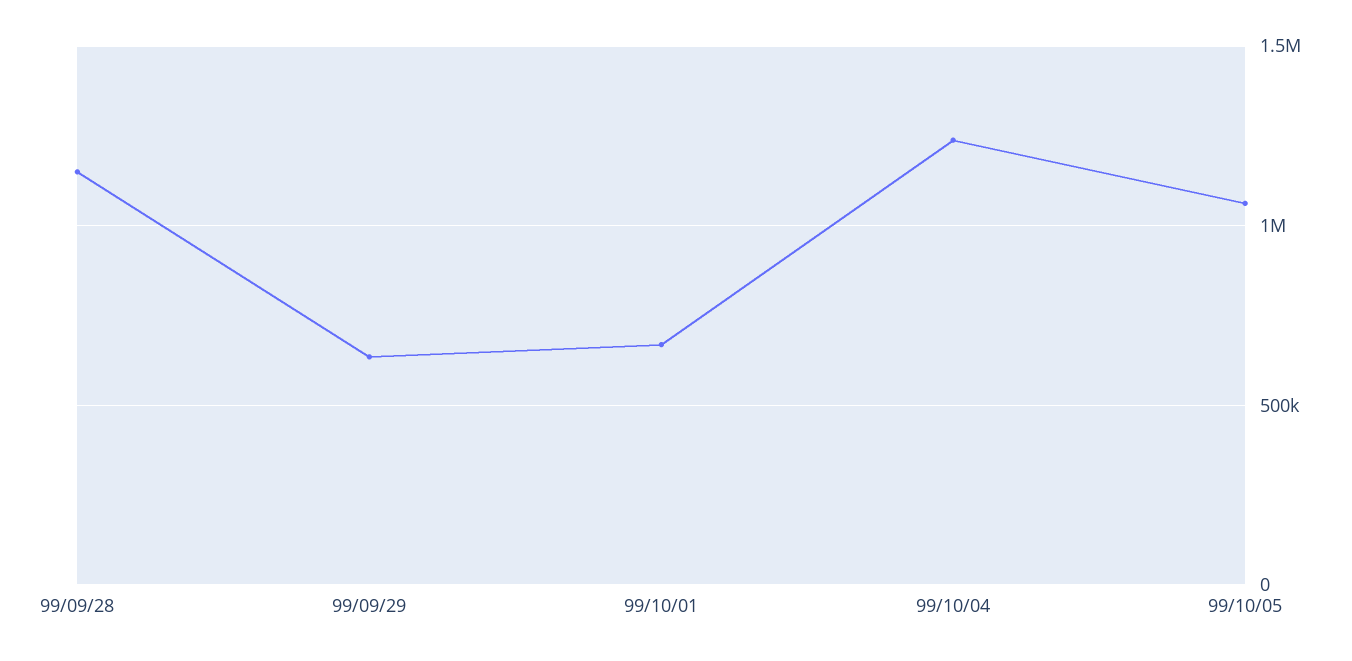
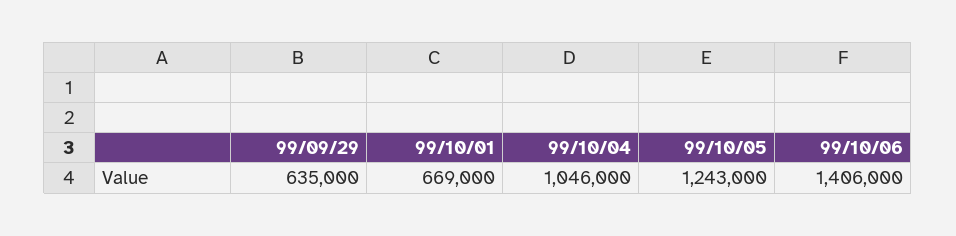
99/09/28: 1150000 -> none
99/10/04: 1250000 -> 1046000
99/10/05: 1050000 -> 1243000
99/10/06: none -> 1406000

